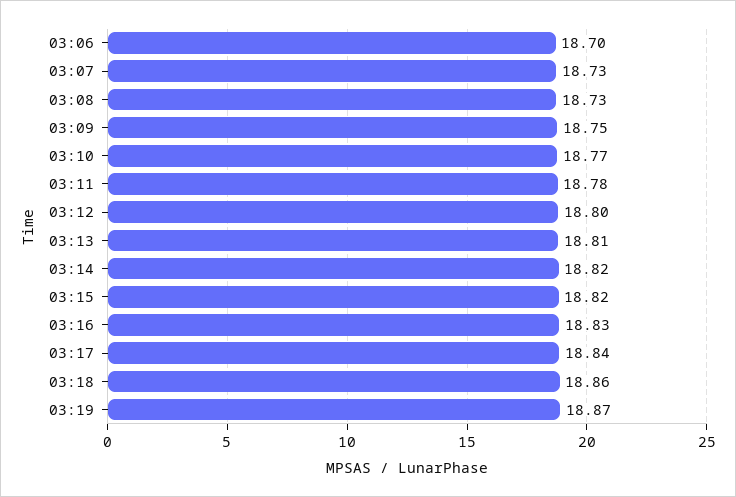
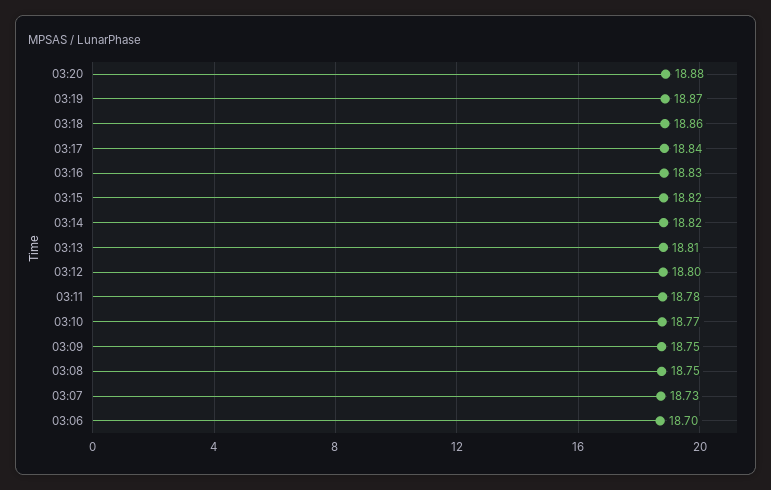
03:08: 18.73 -> 18.75
03:20: none -> 18.88

